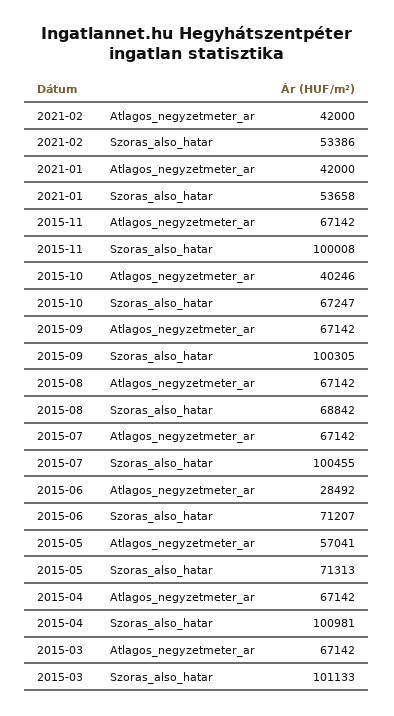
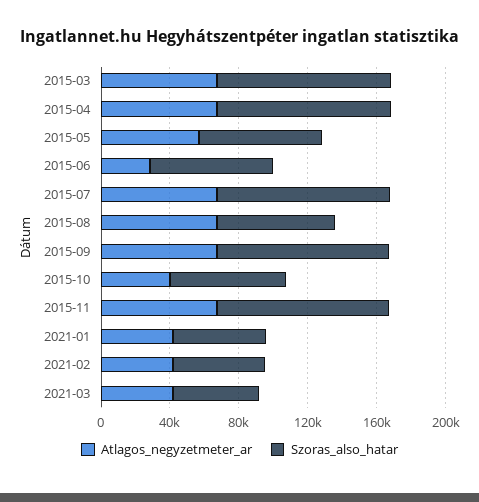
Atlagos_negyzetmeter_ar, 2021-03: none -> 40000
Szoras_also_hatar, 2021-03: none -> 50000

